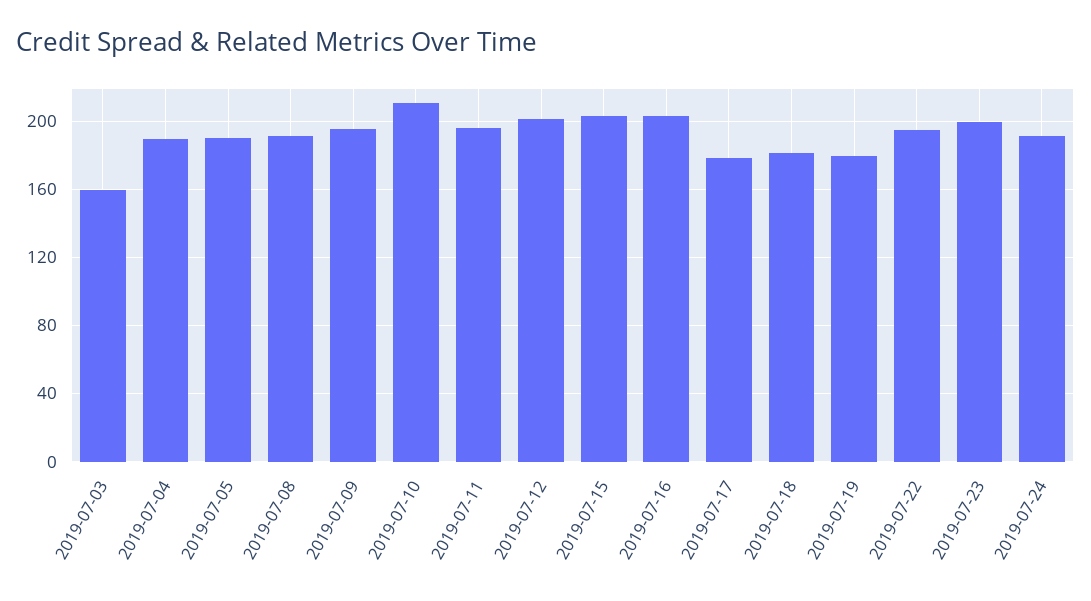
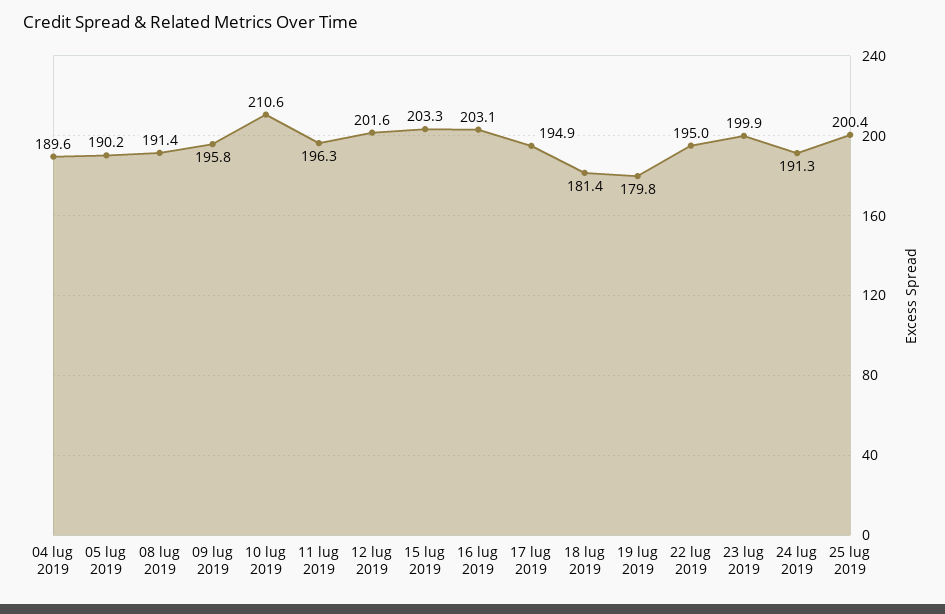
2019-07-03: 160 -> none
2019-07-17: 180 -> 194.9
25 lug 2019: none -> 200.4

